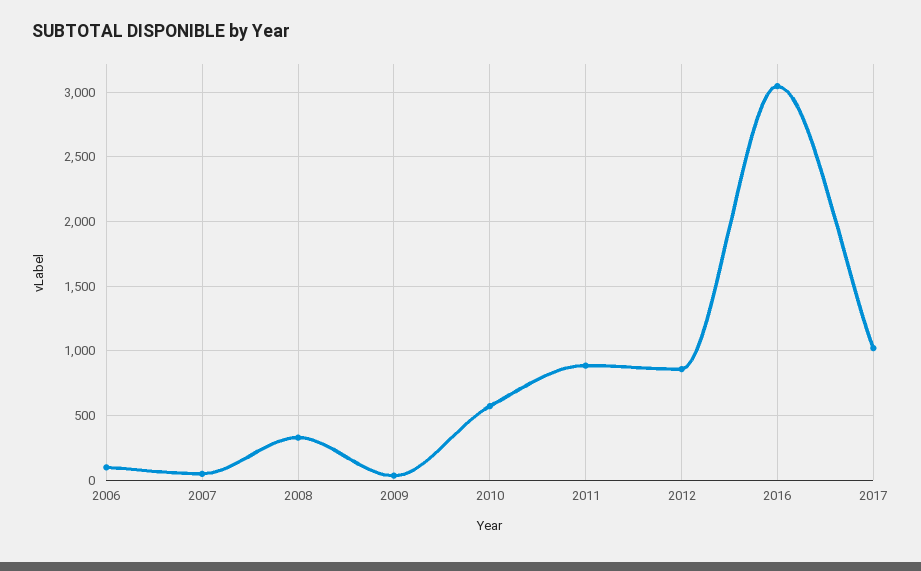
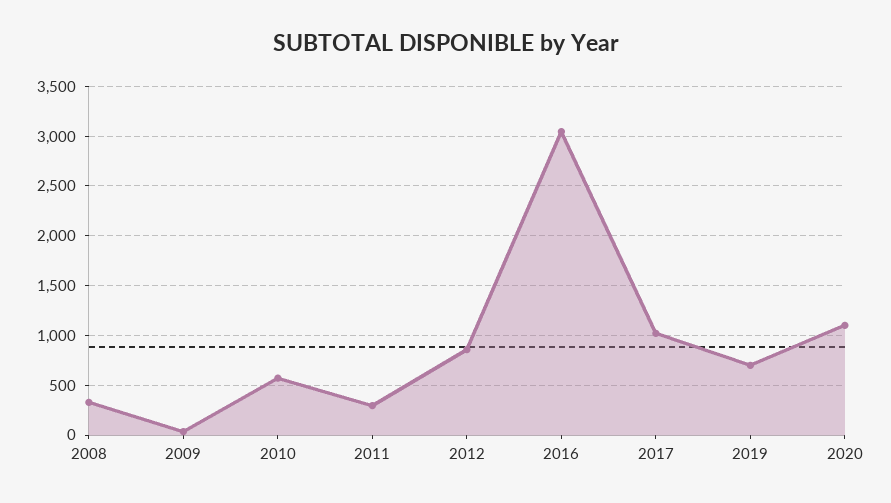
2006: 100 -> none
2007: 50 -> none
2011: 900 -> 300
2019: none -> 700
2020: none -> 1100

